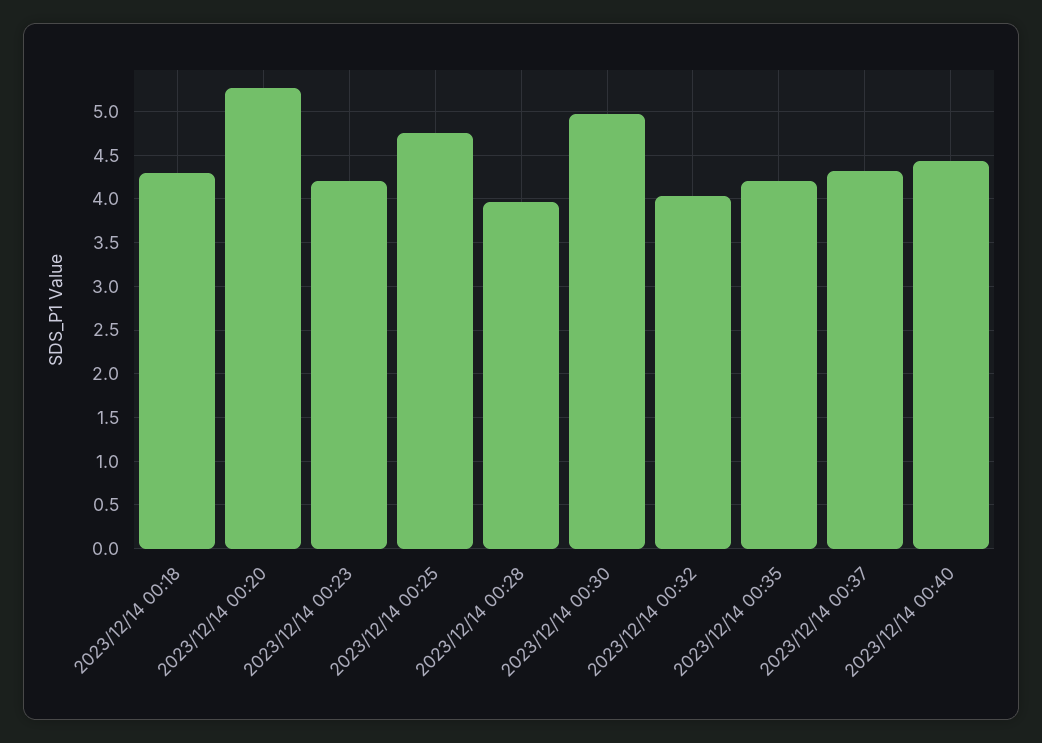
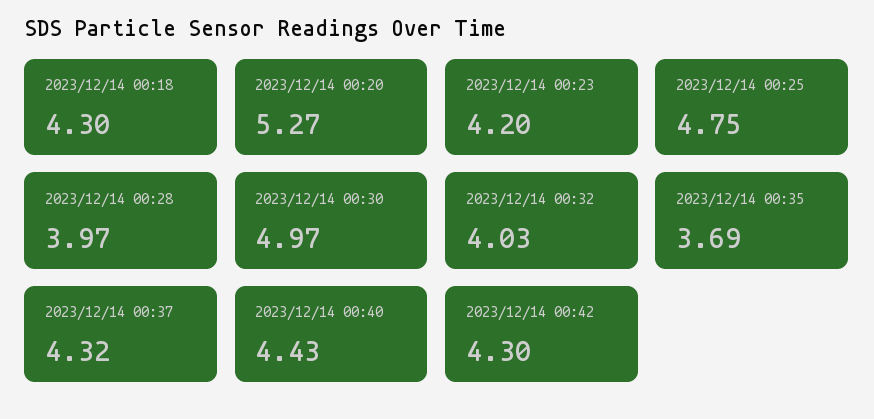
2023/12/14 00:35: 4.2 -> 3.69
2023/12/14 00:42: none -> 4.3

